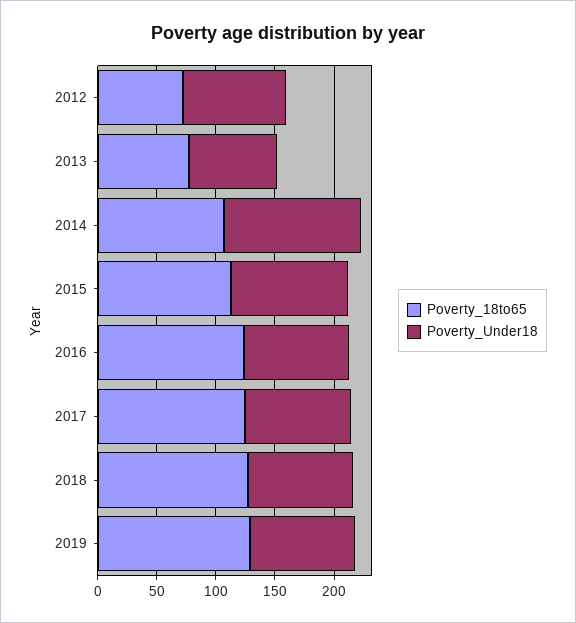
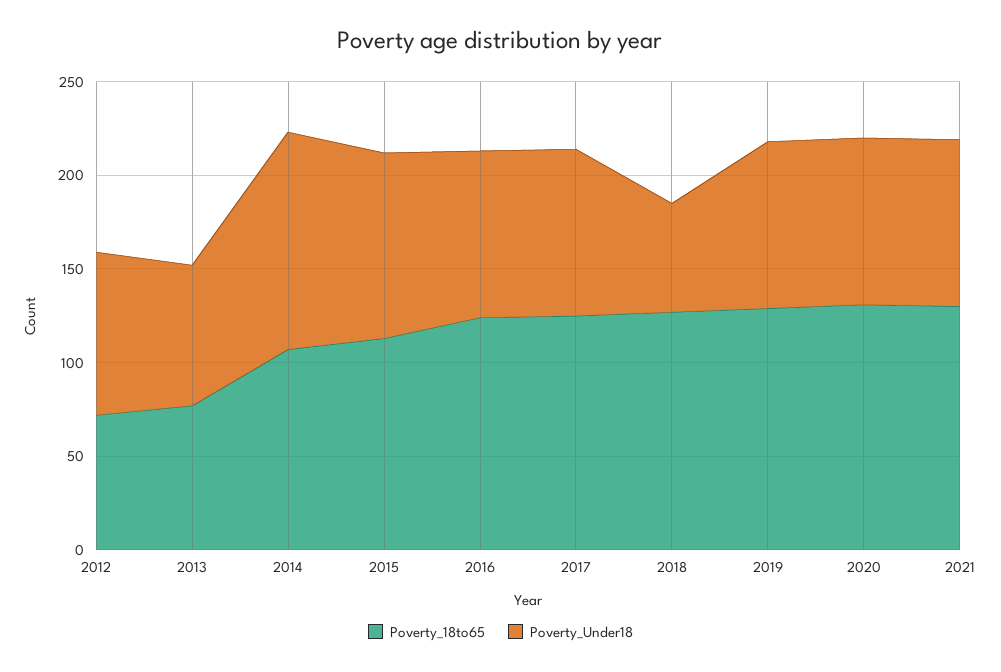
Poverty_Under18, 2018: 90 -> 60
Poverty_18to65, 2020: none -> 130
Poverty_Under18, 2020: none -> 90
Poverty_18to65, 2021: none -> 130
Poverty_Under18, 2021: none -> 90

